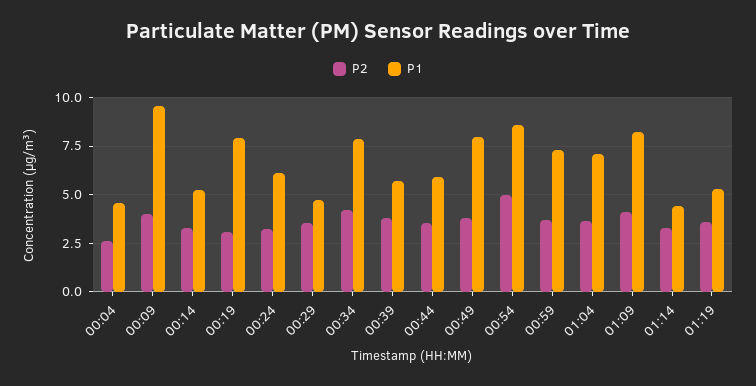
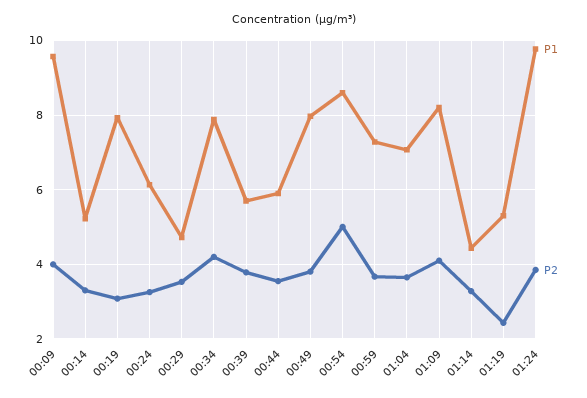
P2, 00:04: 2.5 -> none
P1, 00:04: 4.5 -> none
P2, 01:19: 3.5 -> 2.4
P1, 01:24: none -> 9.8
P2, 01:24: none -> 3.8

